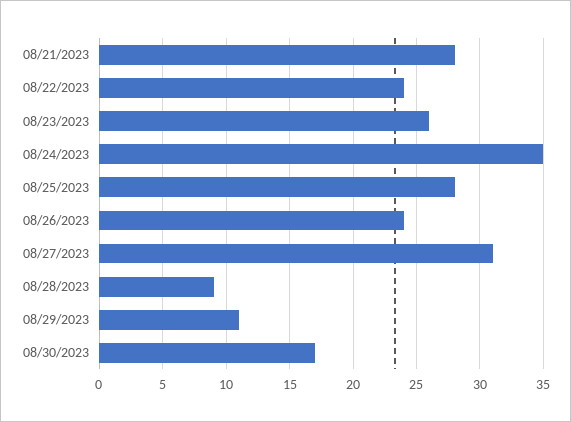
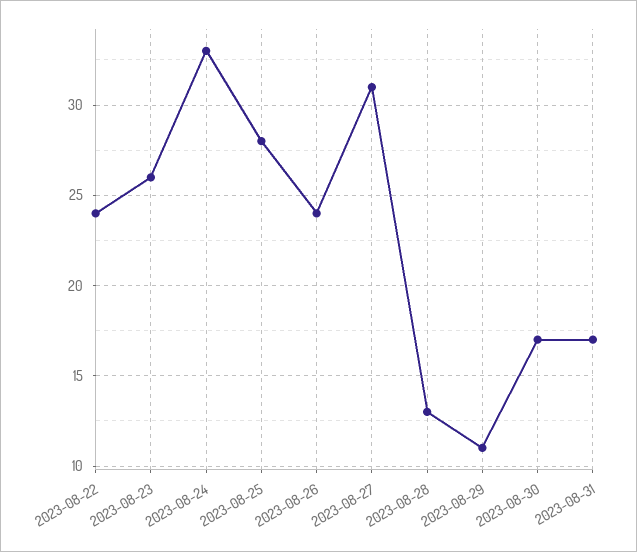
08/21/2023: 28 -> none
08/24/2023: 35 -> 33
08/28/2023: 9 -> 13
2023-08-31: none -> 17

